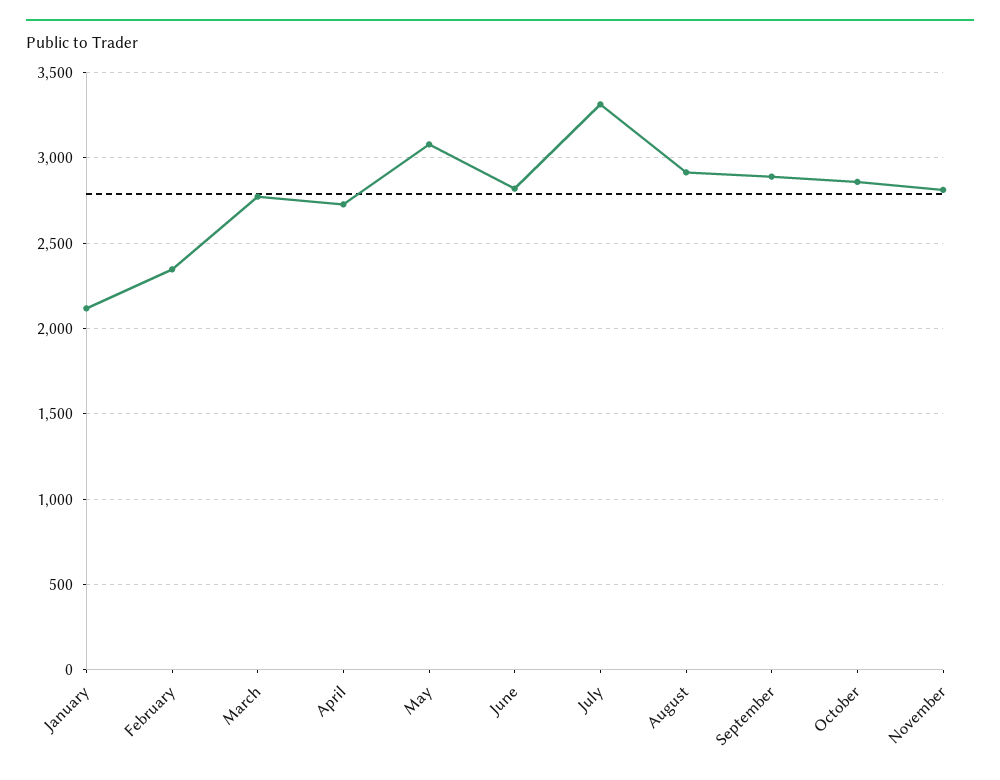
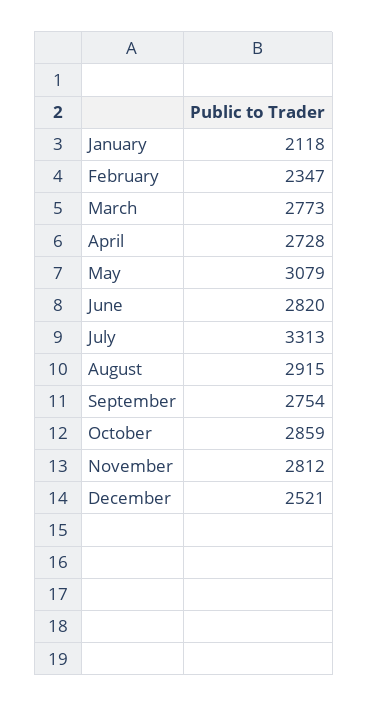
September: 2900 -> 2754
December: none -> 2521

